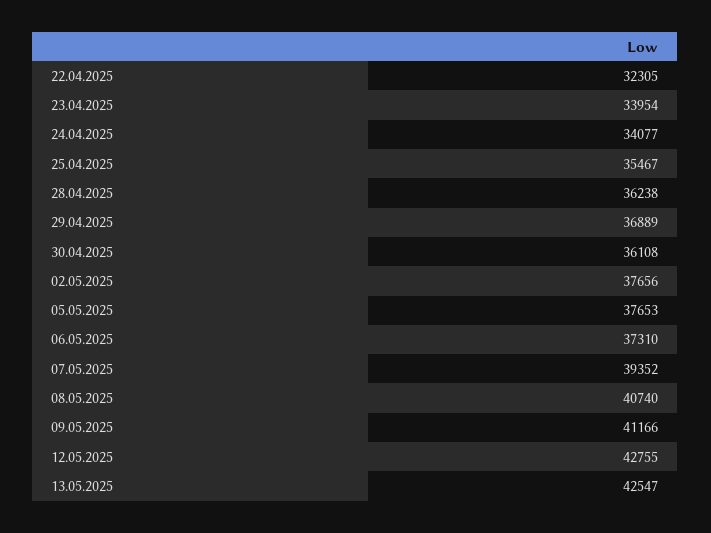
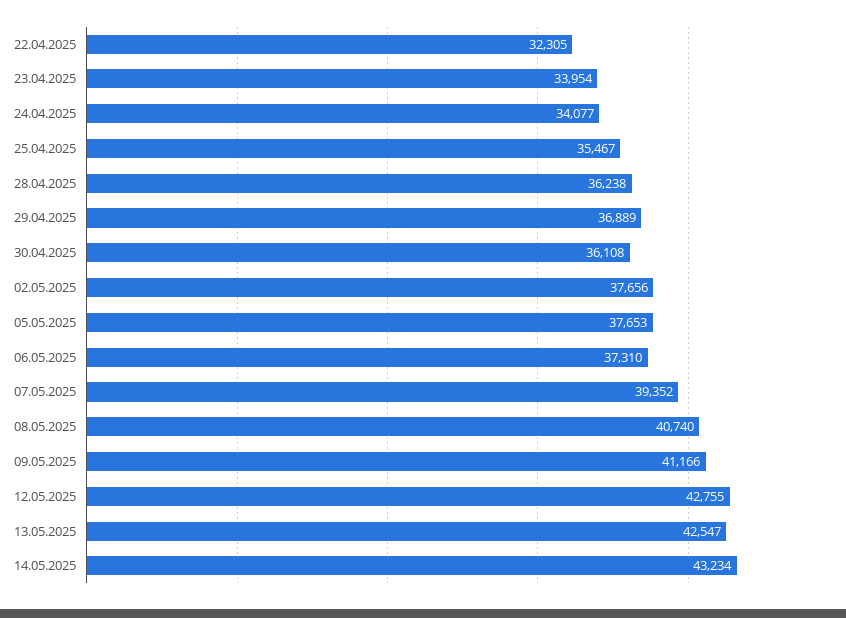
14.05.2025: none -> 43234

